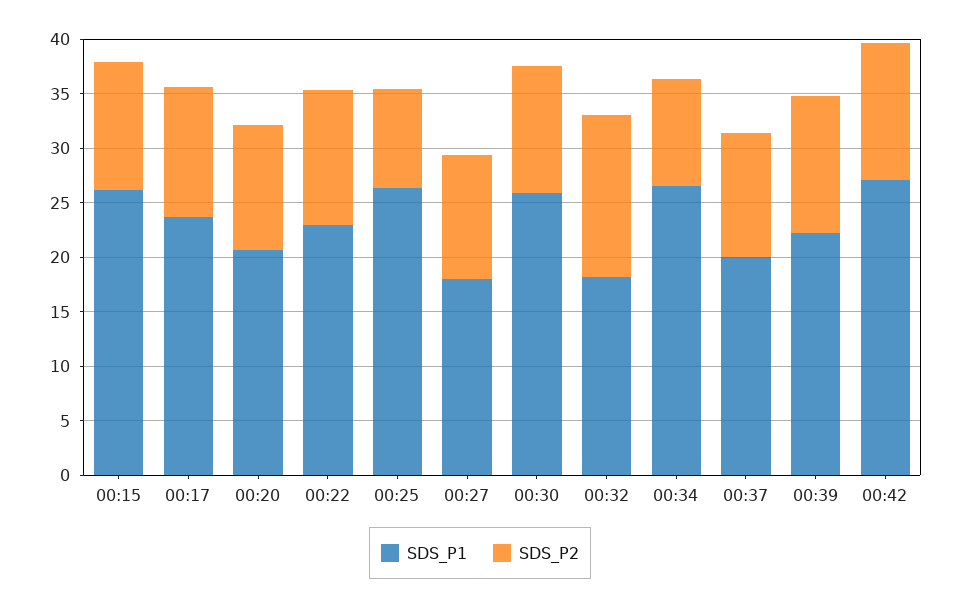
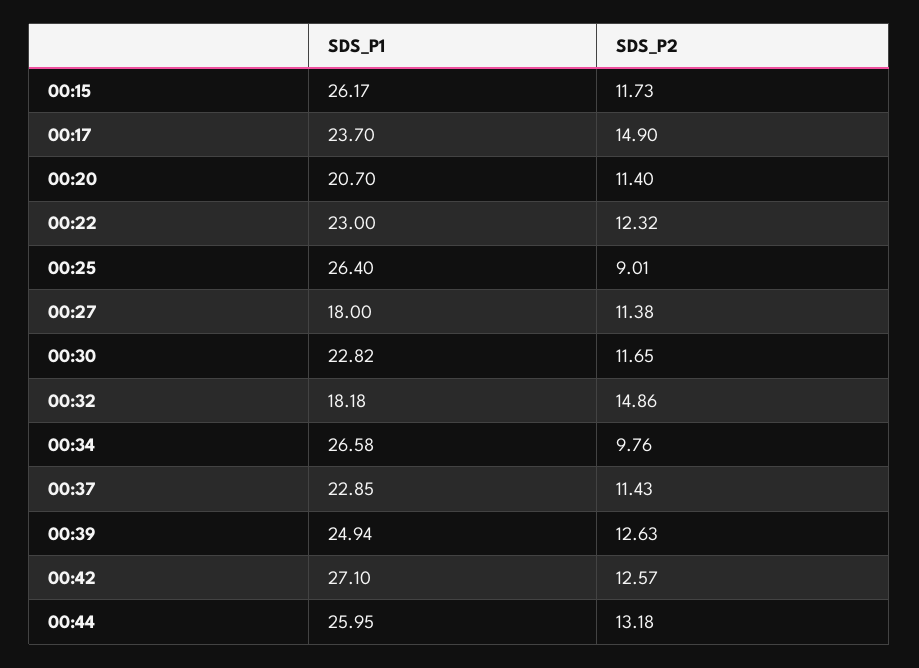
SDS_P2, 00:17: 12 -> 14.9
SDS_P1, 00:30: 26 -> 22.82
SDS_P1, 00:37: 20 -> 22.85
SDS_P1, 00:39: 22 -> 24.94
SDS_P1, 00:44: none -> 25.95
SDS_P2, 00:44: none -> 13.18

